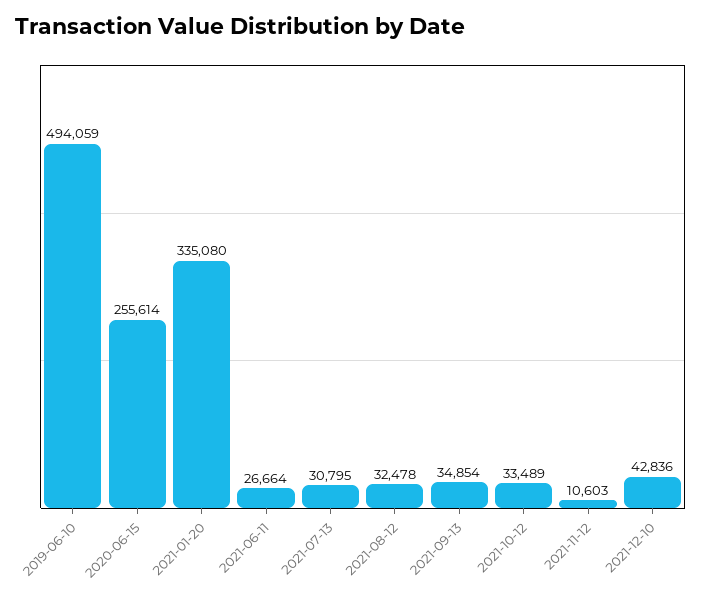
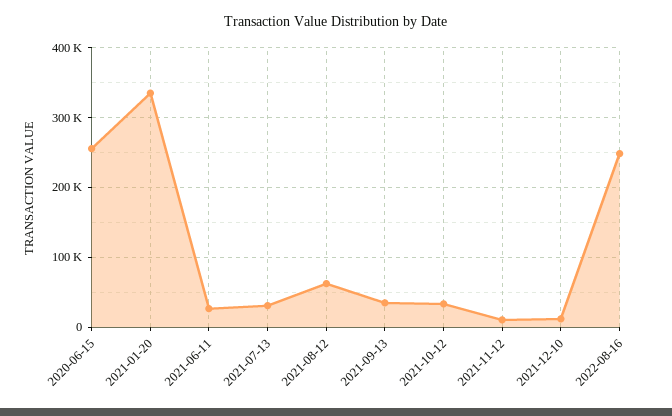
2019-06-10: 494059 -> none
2021-08-12: 32478 -> 60000
2021-12-10: 42836 -> 10000
2022-08-16: none -> 250000

